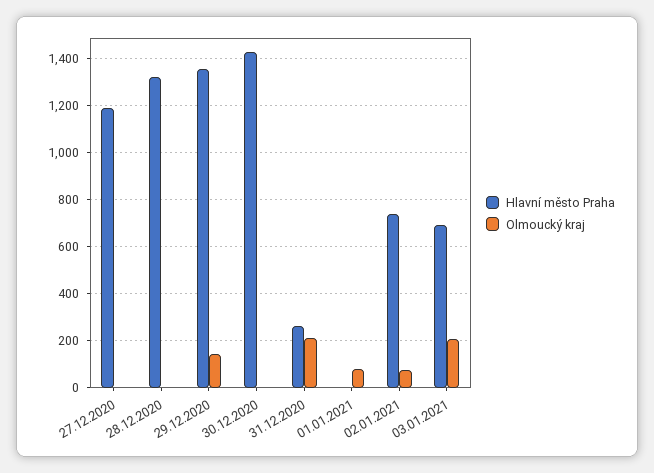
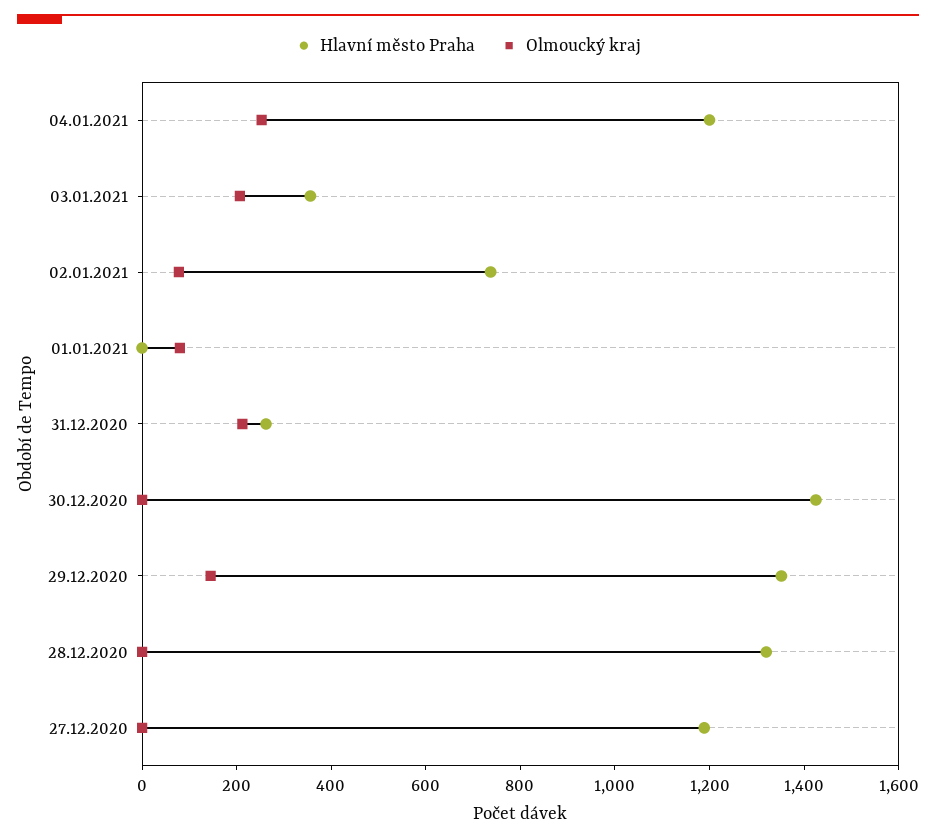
Hlavní město Praha, 03.01.2021: 700 -> 350
Hlavní město Praha, 04.01.2021: none -> 1200
Olmoucký kraj, 04.01.2021: none -> 250

